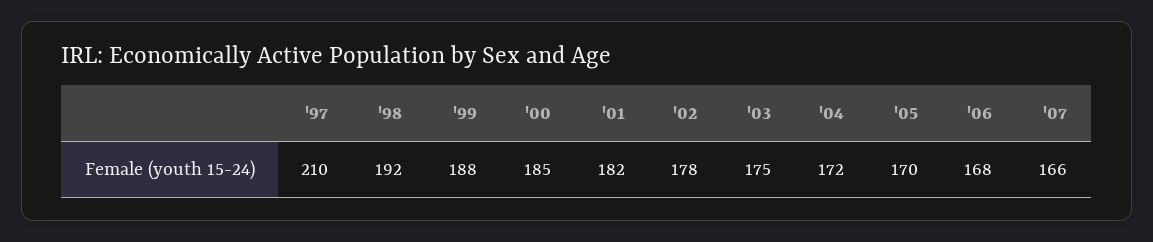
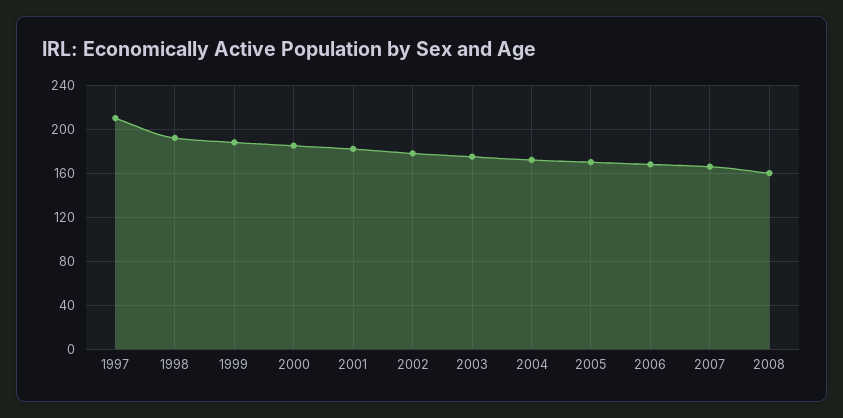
2008: none -> 160

